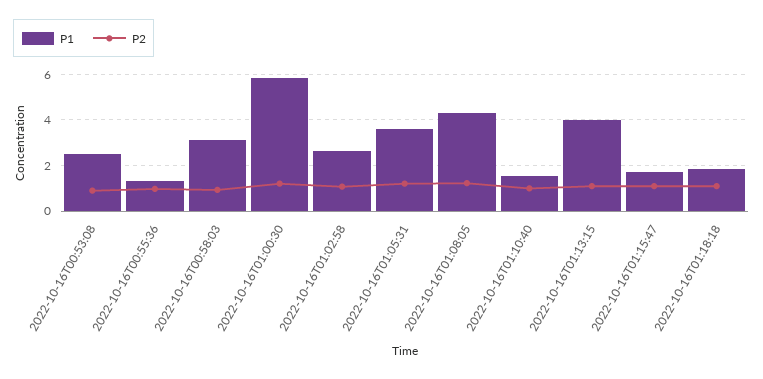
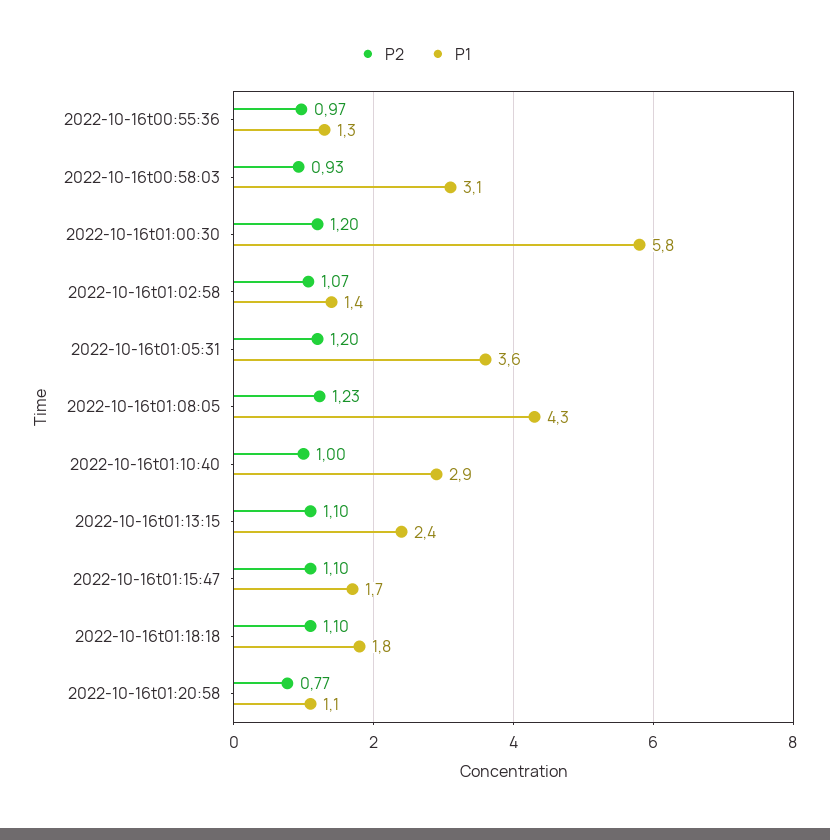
P1, 2022-10-16T00:53:08: 2.5 -> none
P2, 2022-10-16T00:53:08: 1 -> none
P1, 2022-10-16T01:02:58: 2.5 -> 1.4
P1, 2022-10-16T01:10:40: 1.5 -> 2.9
P1, 2022-10-16T01:13:15: 4 -> 2.4
P2, 2022-10-16t01:20:58: none -> 0.77
P1, 2022-10-16t01:20:58: none -> 1.1

